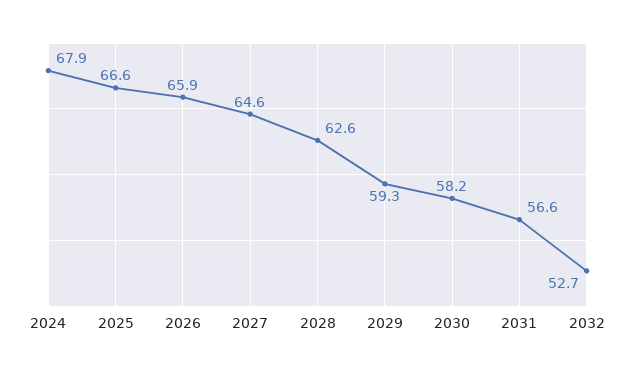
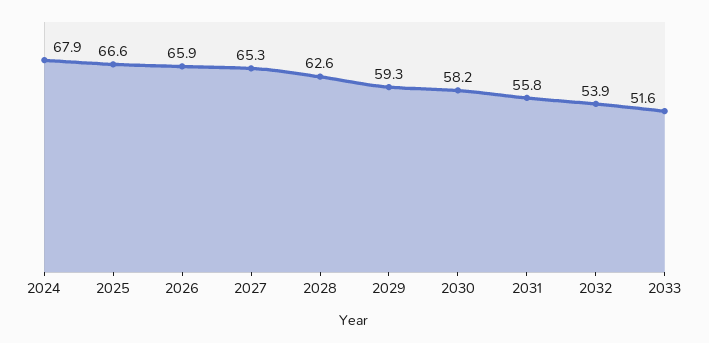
2027: 64.6 -> 65.3
2031: 56.6 -> 55.8
2032: 52.7 -> 53.9
2033: none -> 51.6

